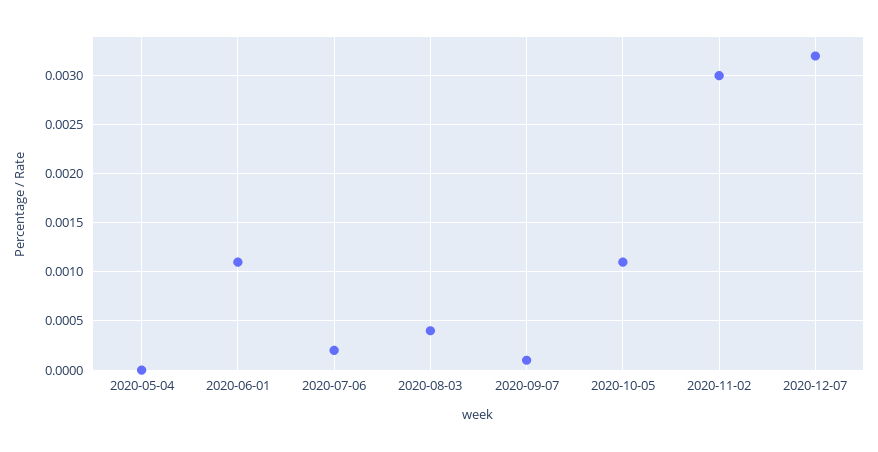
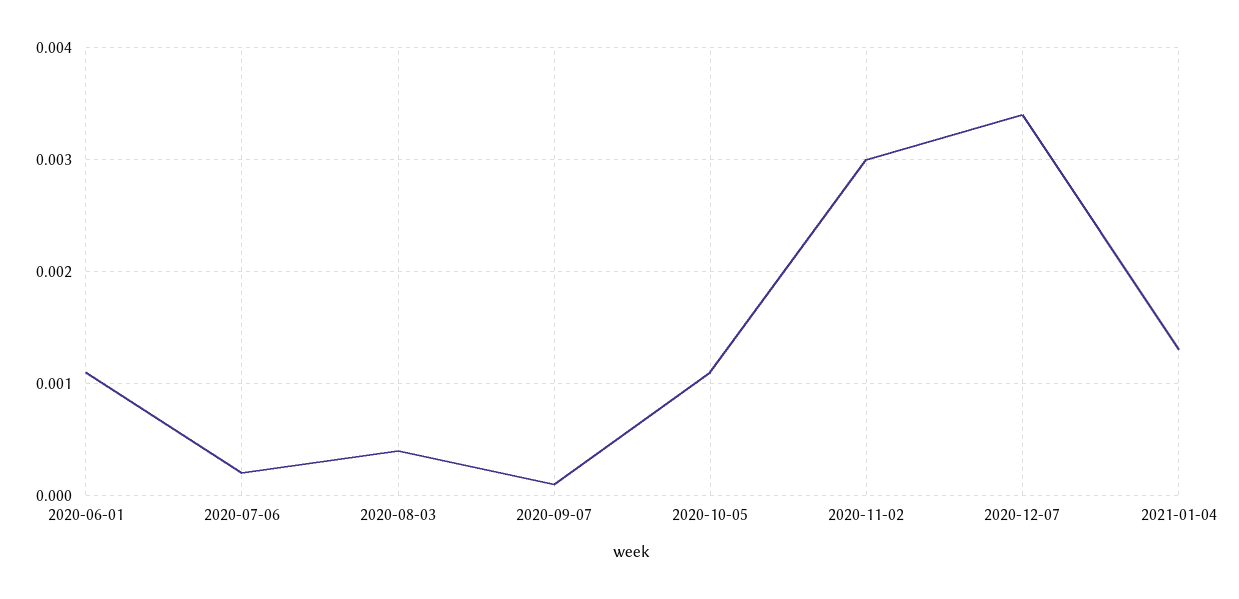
2020-05-04: 0 -> none
2020-12-07: 0.0032 -> 0.0034
2021-01-04: none -> 0.0013

